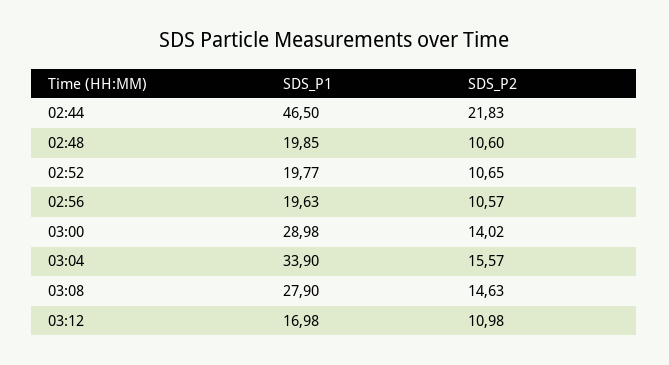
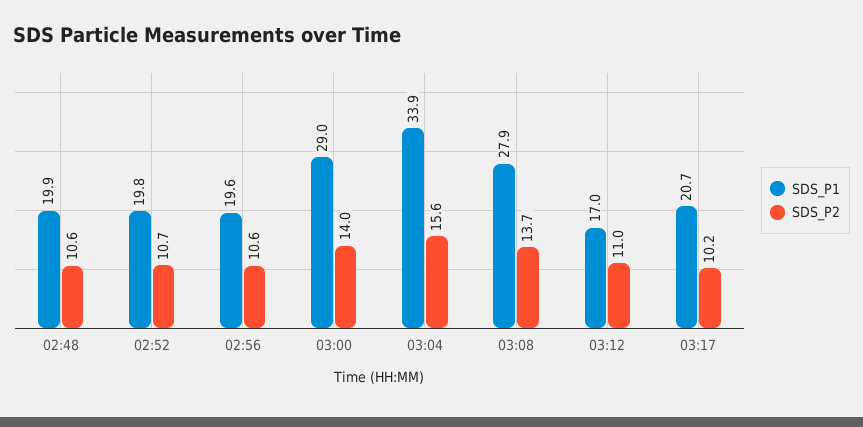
SDS_P1, 02:44: 46.5 -> none
SDS_P2, 02:44: 21.83 -> none
SDS_P2, 03:08: 14.63 -> 13.7
SDS_P1, 03:17: none -> 20.7
SDS_P2, 03:17: none -> 10.2

